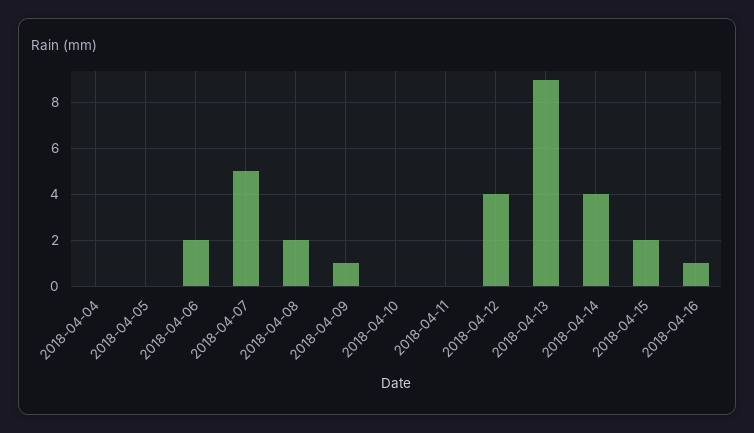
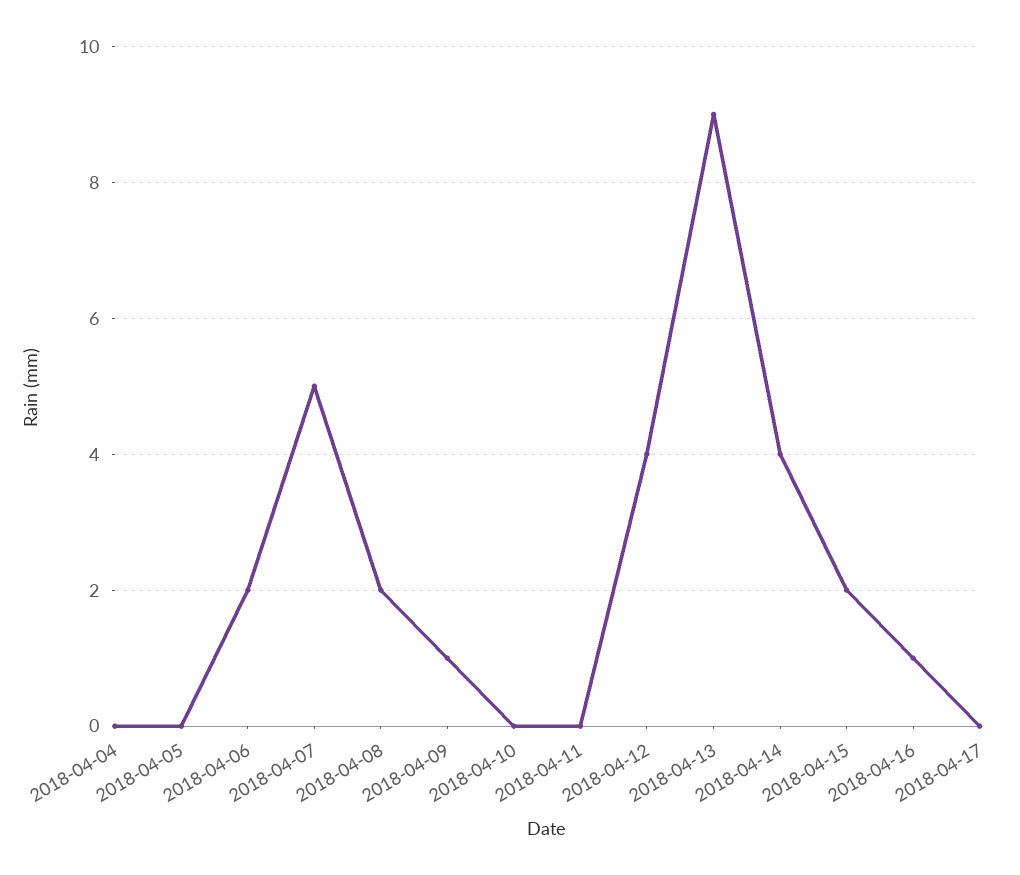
2018-04-17: none -> 0

